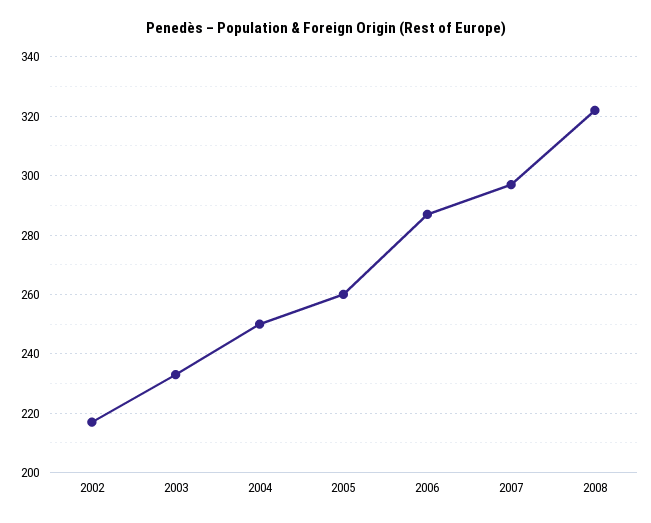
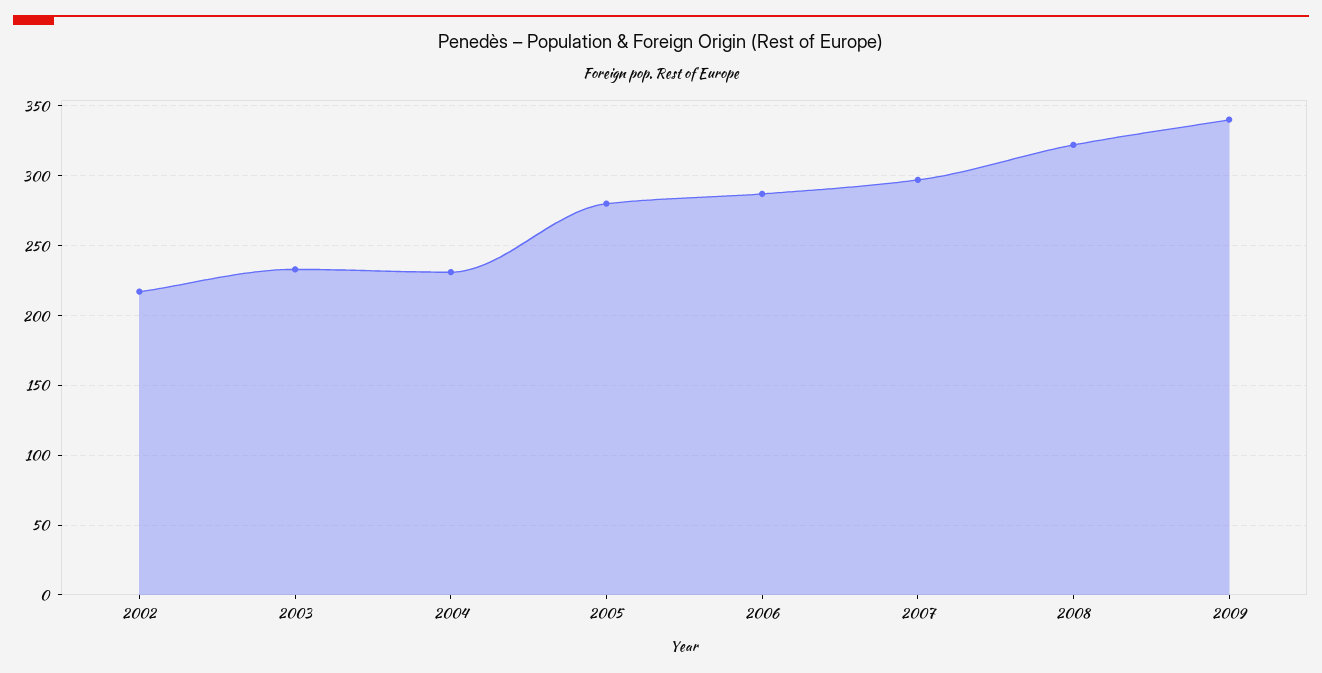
2004: 250 -> 230
2005: 260 -> 280
2009: none -> 340

